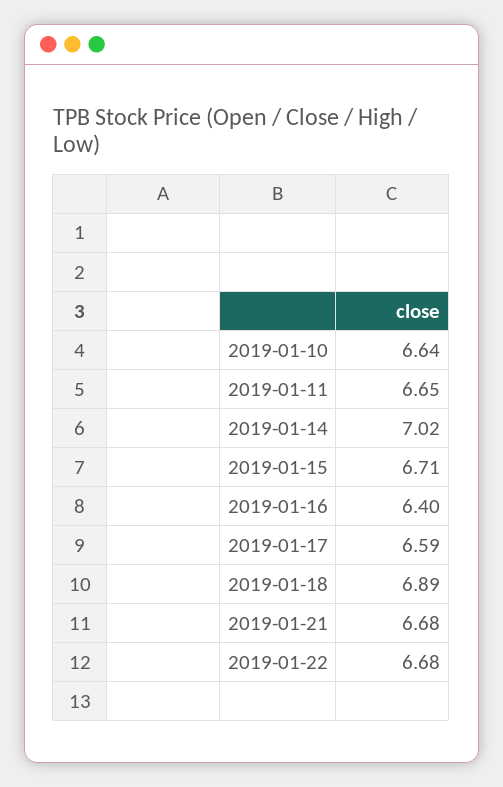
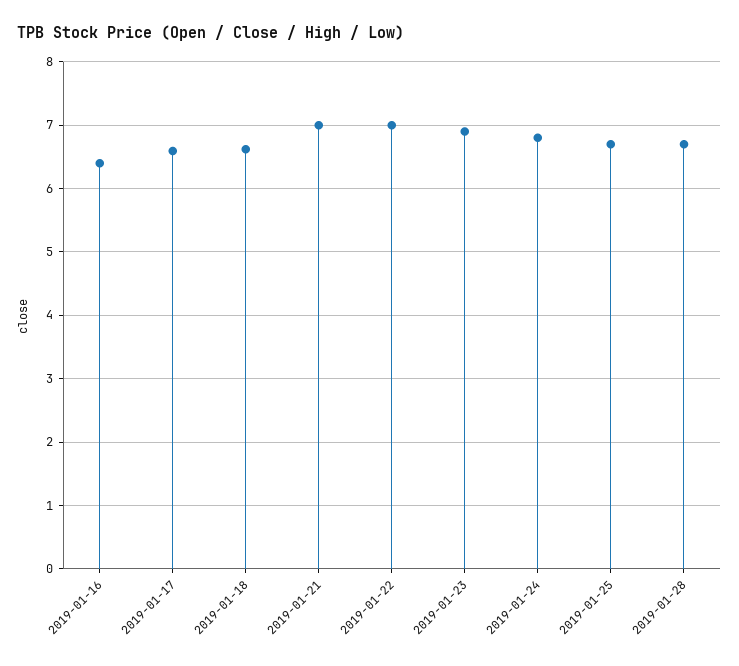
2019-01-10: 6.64 -> none
2019-01-11: 6.65 -> none
2019-01-14: 7.02 -> none
2019-01-15: 6.71 -> none
2019-01-18: 6.89 -> 6.6
2019-01-21: 6.68 -> 7
2019-01-22: 6.68 -> 7
2019-01-23: none -> 6.9
2019-01-24: none -> 6.8
2019-01-25: none -> 6.7
2019-01-28: none -> 6.7

